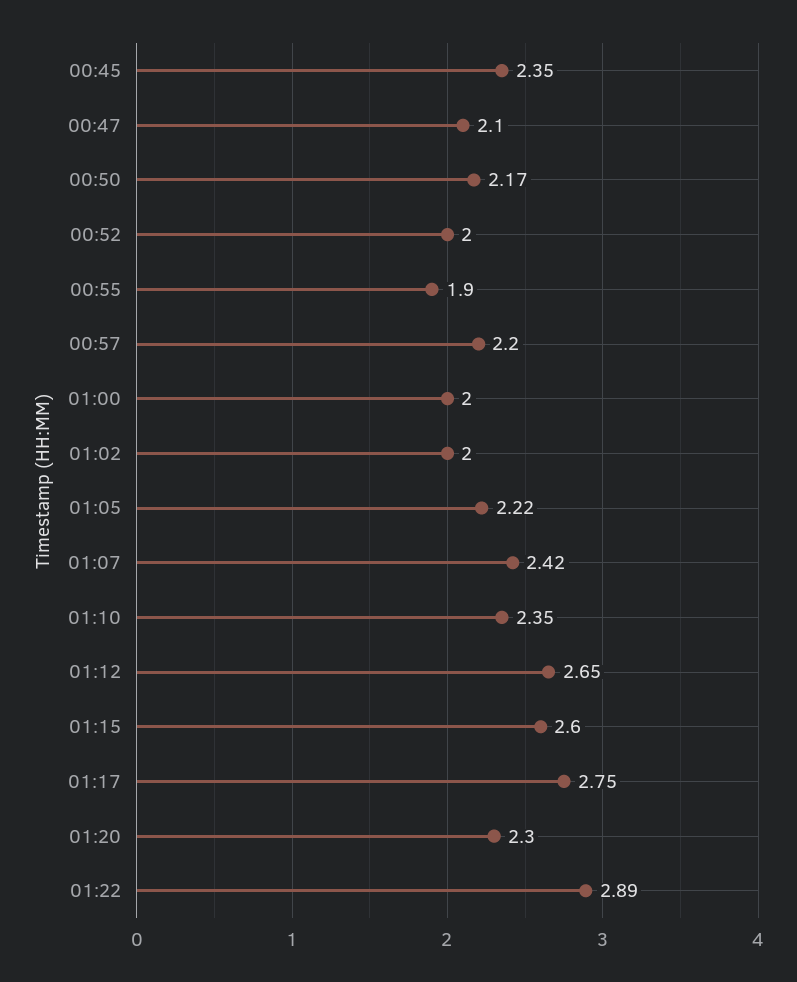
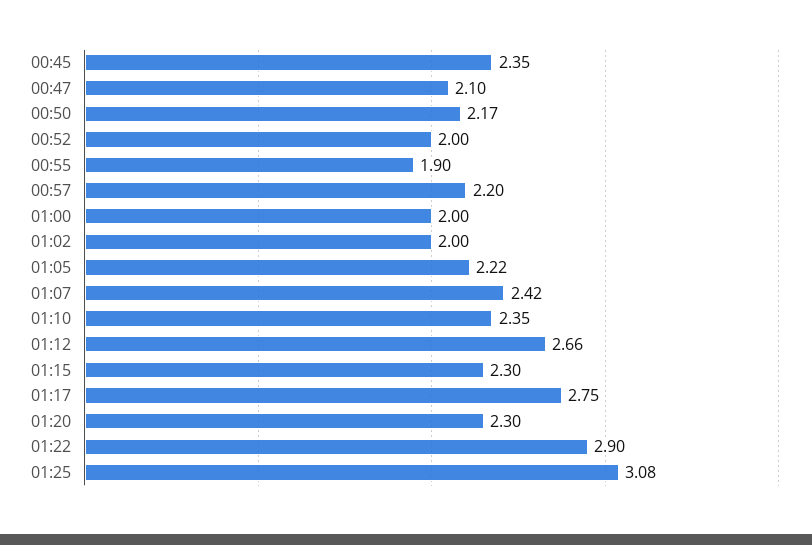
01:12: 2.65 -> 2.66
01:15: 2.6 -> 2.3
01:22: 2.89 -> 2.9
01:25: none -> 3.08

